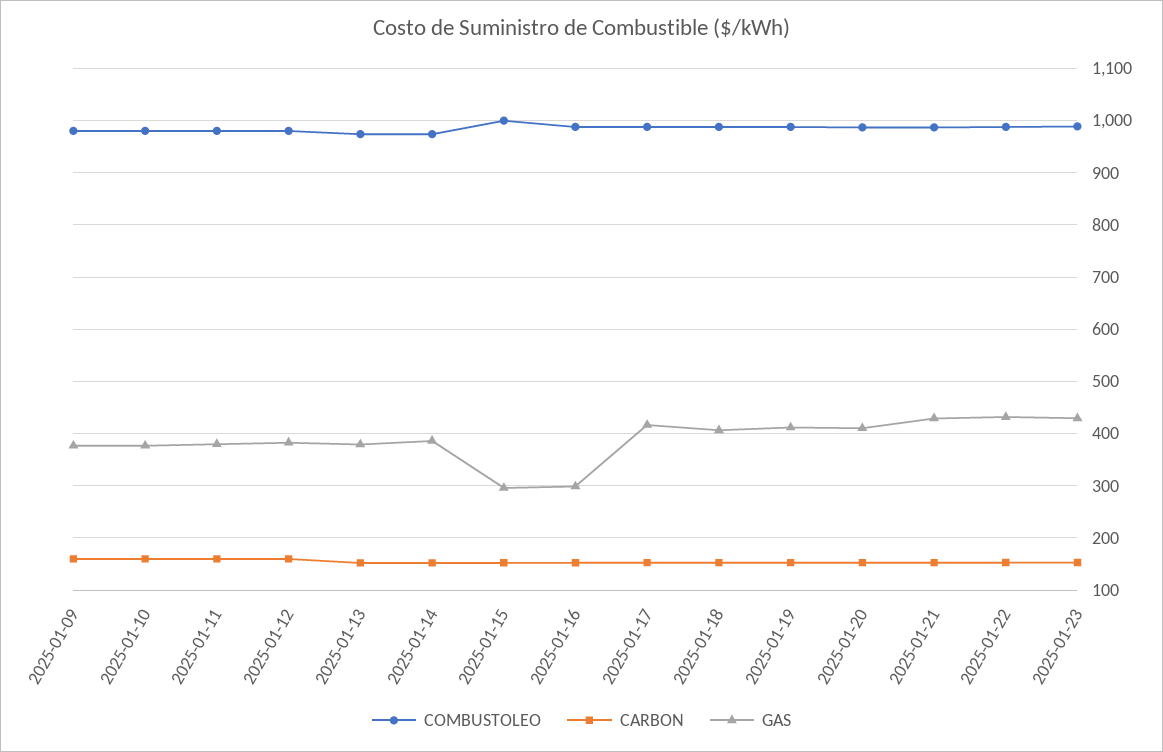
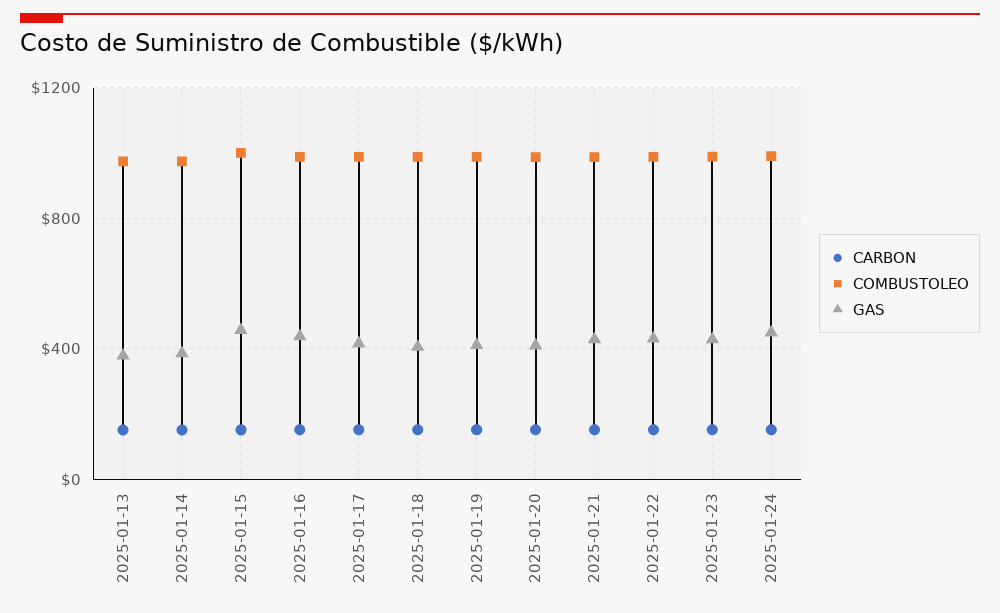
COMBUSTOLEO, 2025-01-09: 980 -> none
CARBON, 2025-01-09: 160 -> none
GAS, 2025-01-09: 380 -> none
COMBUSTOLEO, 2025-01-10: 980 -> none
CARBON, 2025-01-10: 160 -> none
GAS, 2025-01-10: 380 -> none
COMBUSTOLEO, 2025-01-11: 980 -> none
CARBON, 2025-01-11: 160 -> none
GAS, 2025-01-11: 380 -> none
COMBUSTOLEO, 2025-01-12: 980 -> none
CARBON, 2025-01-12: 160 -> none
GAS, 2025-01-12: 380 -> none
GAS, 2025-01-15: 300 -> 450
GAS, 2025-01-16: 300 -> 450
CARBON, 2025-01-24: none -> 150
COMBUSTOLEO, 2025-01-24: none -> 1000
GAS, 2025-01-24: none -> 450

